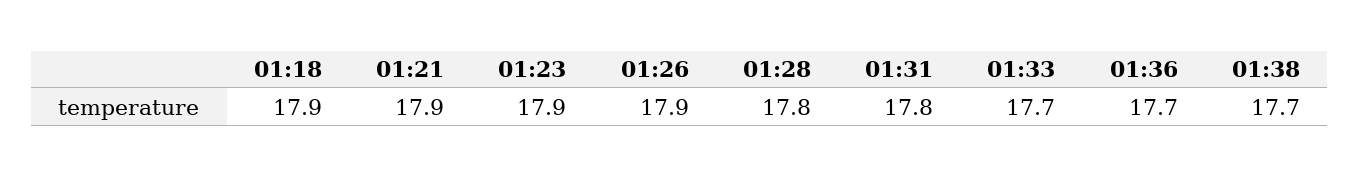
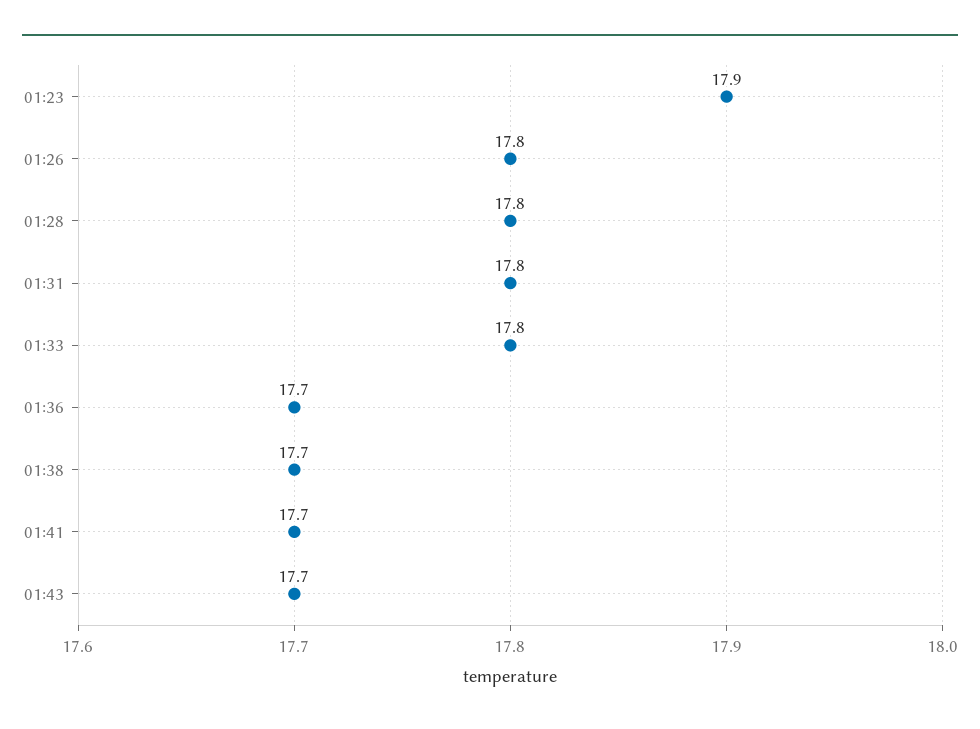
01:18: 17.9 -> none
01:21: 17.9 -> none
01:26: 17.9 -> 17.8
01:33: 17.7 -> 17.8
01:41: none -> 17.7
01:43: none -> 17.7

